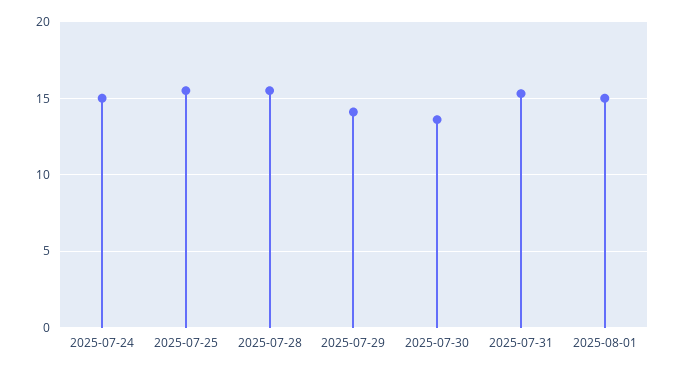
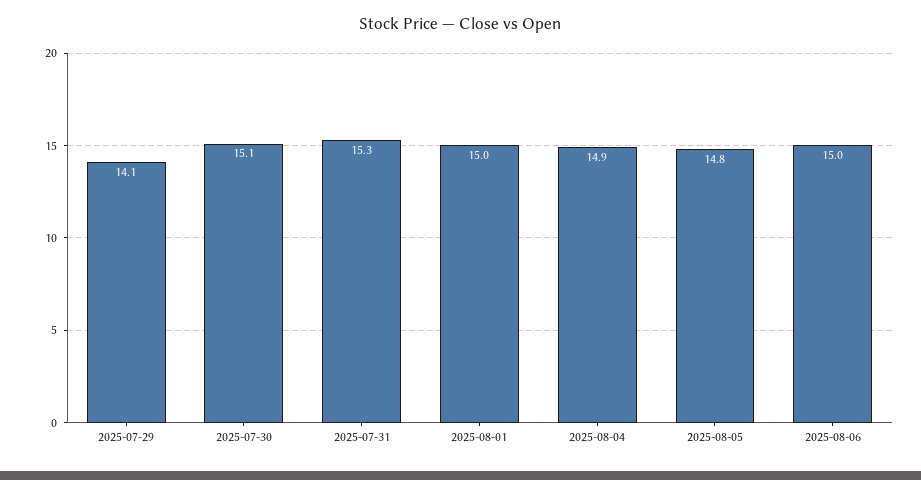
2025-07-24: 15 -> none
2025-07-25: 15.5 -> none
2025-07-28: 15.5 -> none
2025-07-30: 13.5 -> 15.1
2025-08-04: none -> 14.9
2025-08-05: none -> 14.8
2025-08-06: none -> 15

